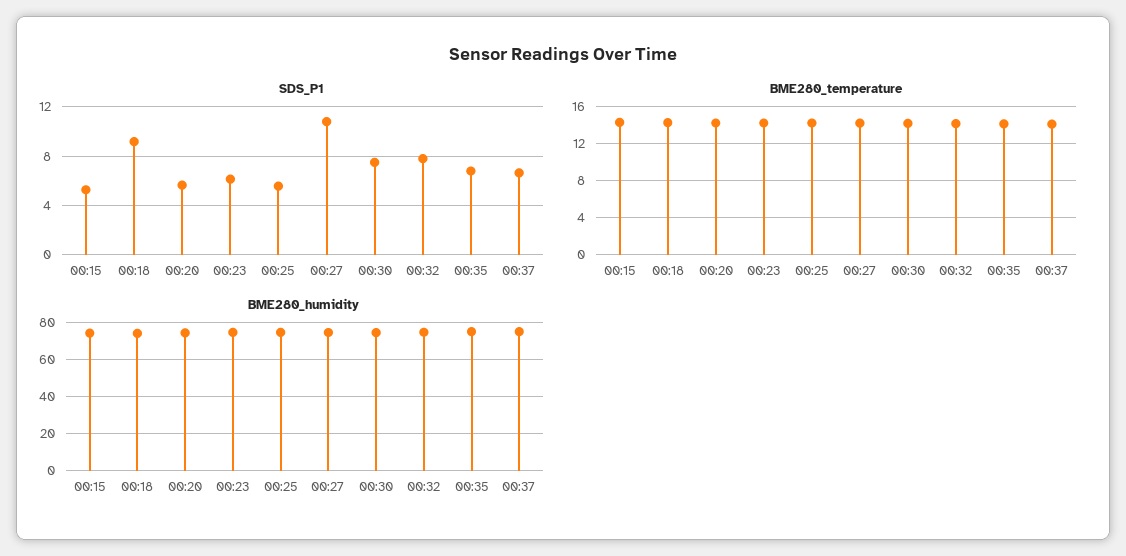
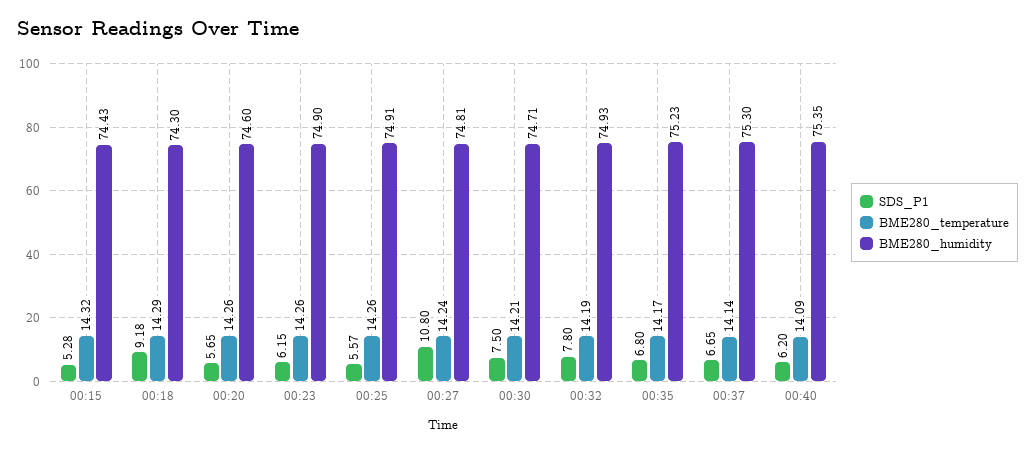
SDS_P1, 00:40: none -> 6.2
BME280_temperature, 00:40: none -> 14.09
BME280_humidity, 00:40: none -> 75.35

